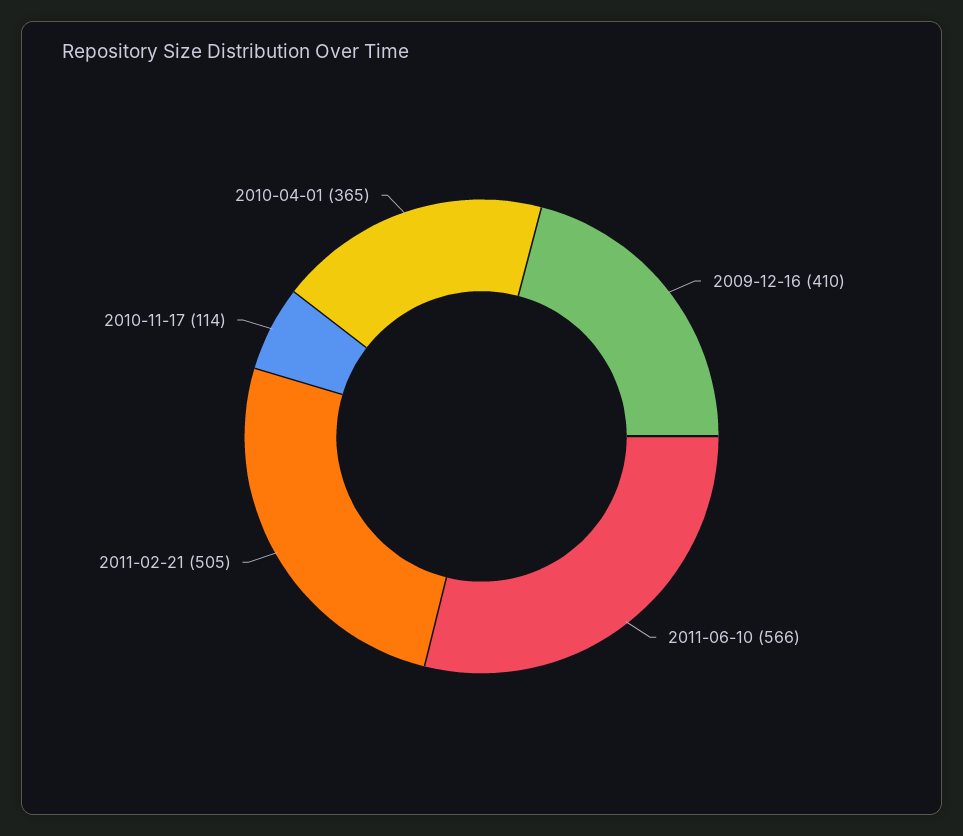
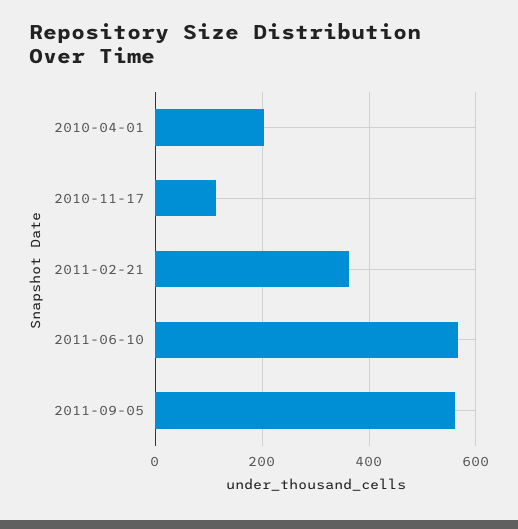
2009-12-16: 410 -> none
2011-02-21: 505 -> 360
2010-04-01: 365 -> 200
2011-09-05: none -> 560

